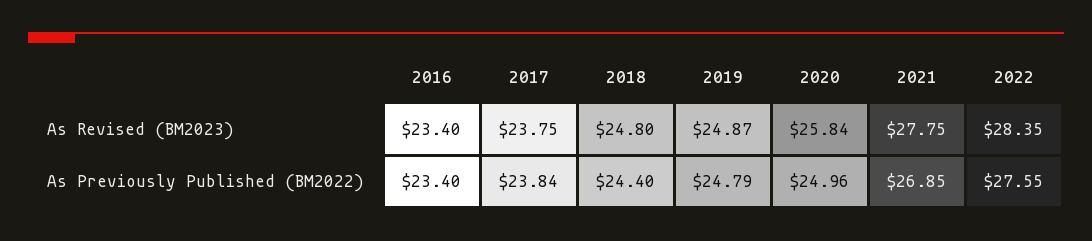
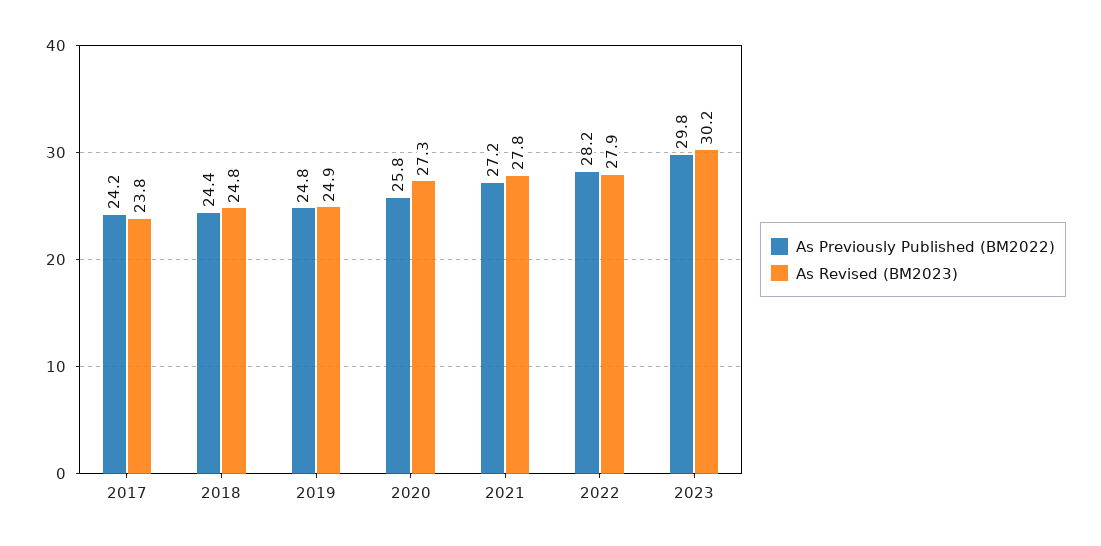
As Revised (BM2023), 2016: 23.4 -> none
As Revised (BM2023), 2020: 25.84 -> 27.3
As Revised (BM2023), 2022: 28.35 -> 27.9
As Previously Published (BM2022), 2016: 23.4 -> none
As Previously Published (BM2022), 2017: 23.84 -> 24.2
As Previously Published (BM2022), 2020: 24.96 -> 25.8
As Previously Published (BM2022), 2021: 26.85 -> 27.2
As Previously Published (BM2022), 2022: 27.55 -> 28.2
As Previously Published (BM2022), 2023: none -> 29.8
As Revised (BM2023), 2023: none -> 30.2

